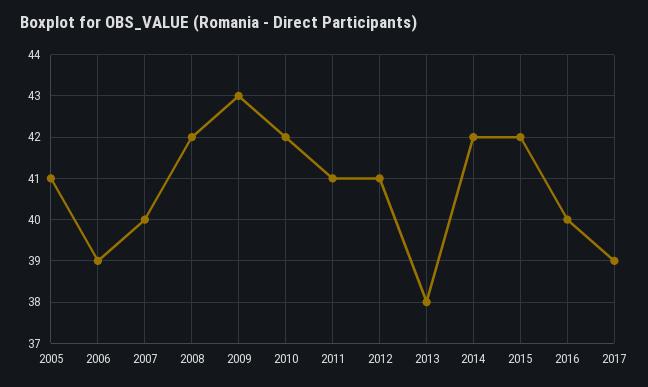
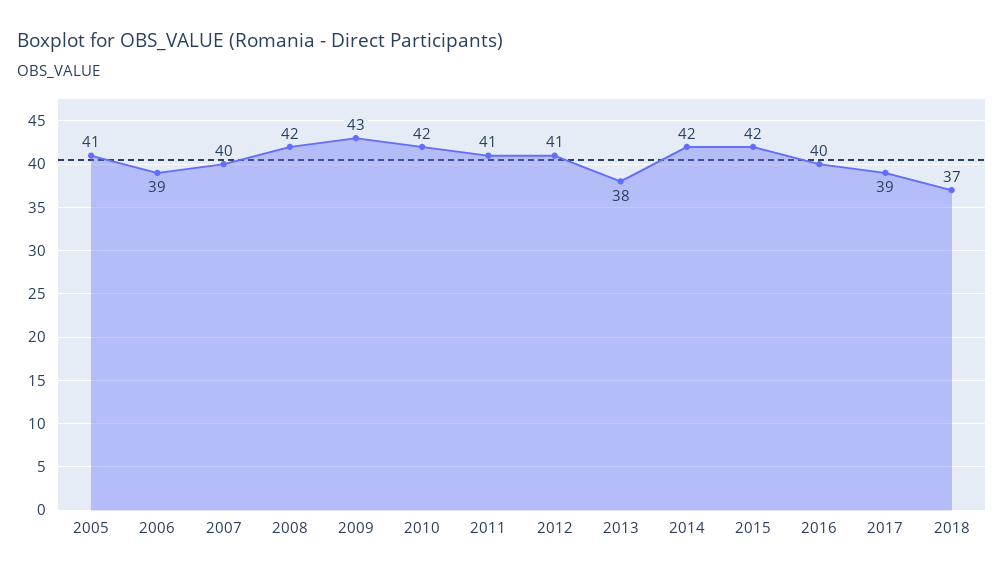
2018: none -> 37

